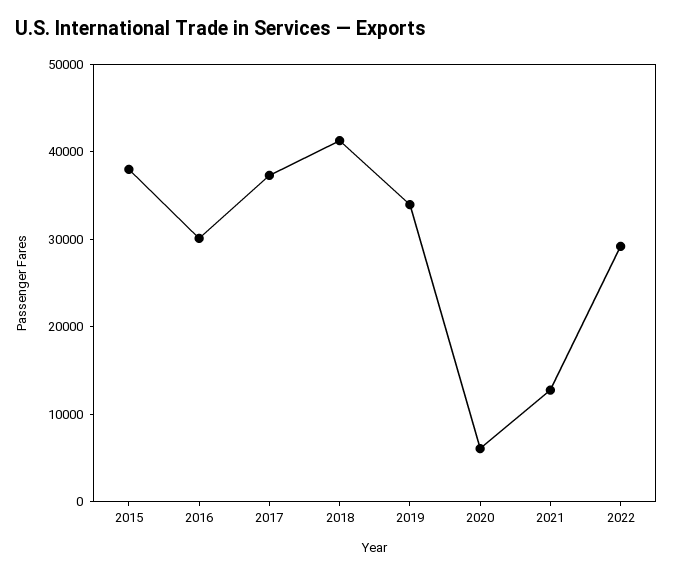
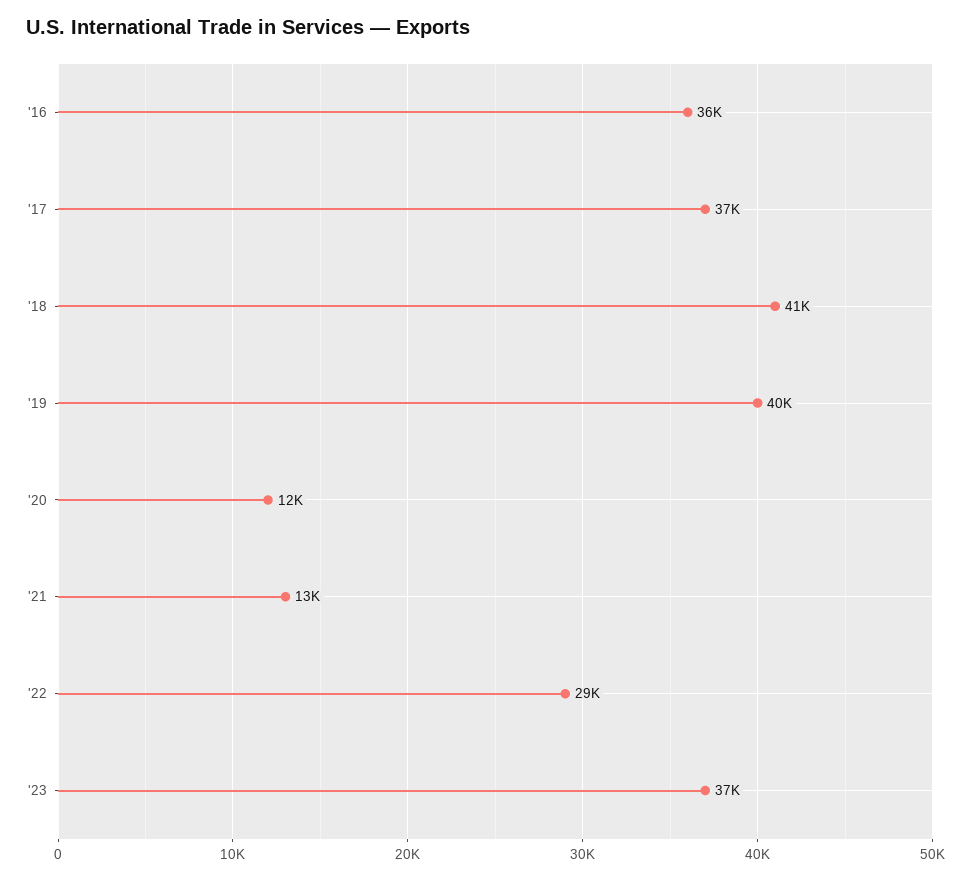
2015: 38000 -> none
2016: 30000 -> 36000
2019: 34000 -> 40000
2020: 6000 -> 12000
'23: none -> 37000

